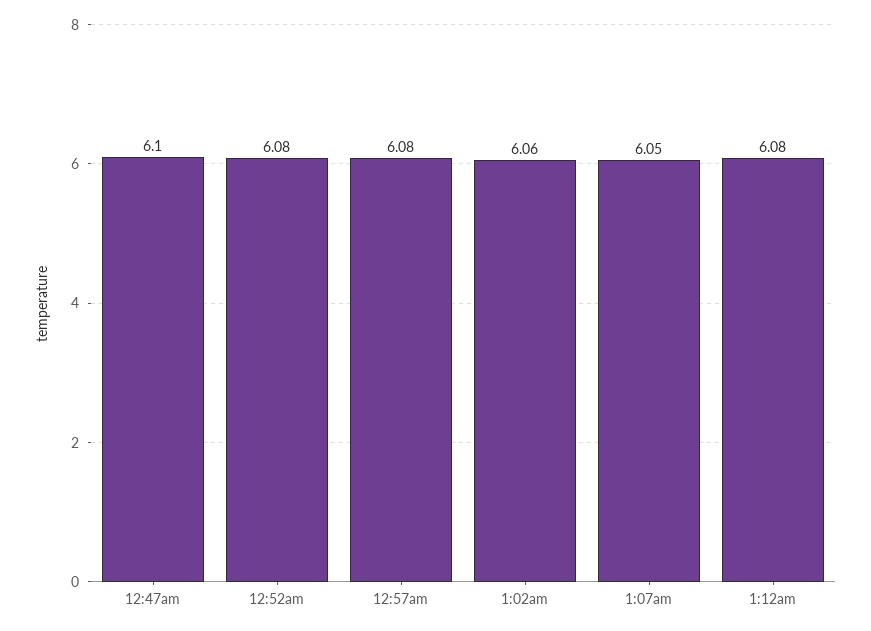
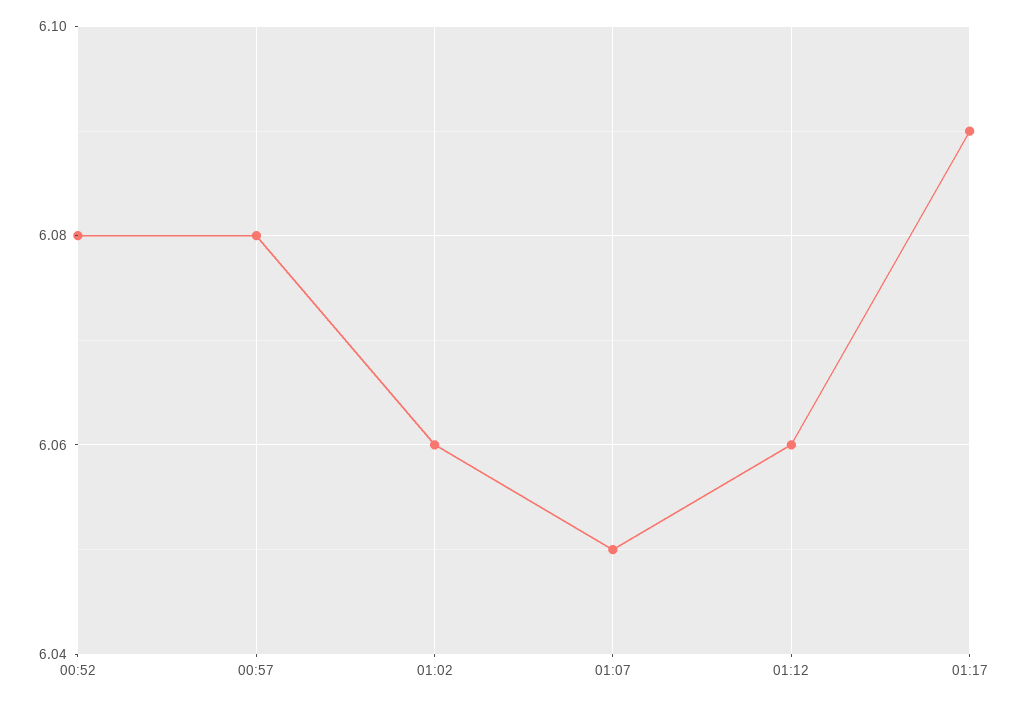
12:47am: 6.1 -> none
1:12am: 6.08 -> 6.06
01:17: none -> 6.09

